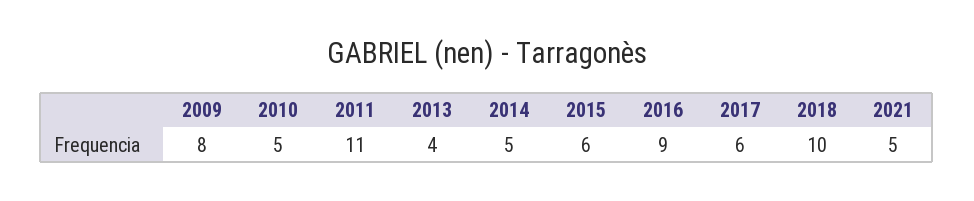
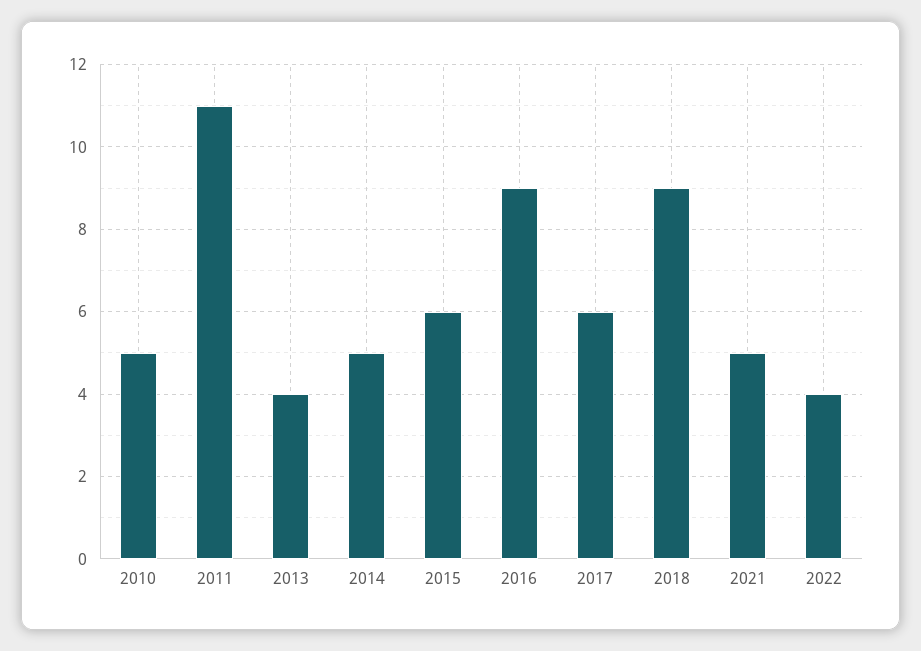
2009: 8 -> none
2018: 10 -> 9
2022: none -> 4

